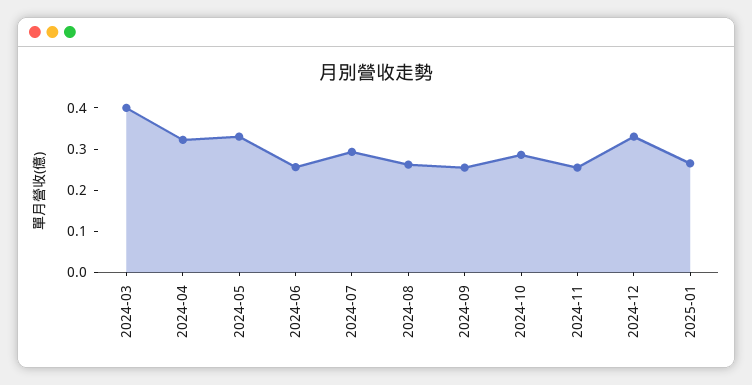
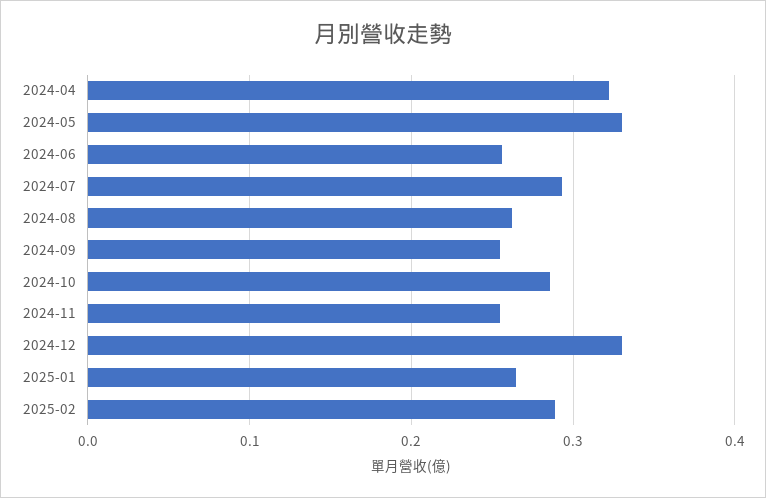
2024-03: 0.4 -> none
2025-02: none -> 0.29

